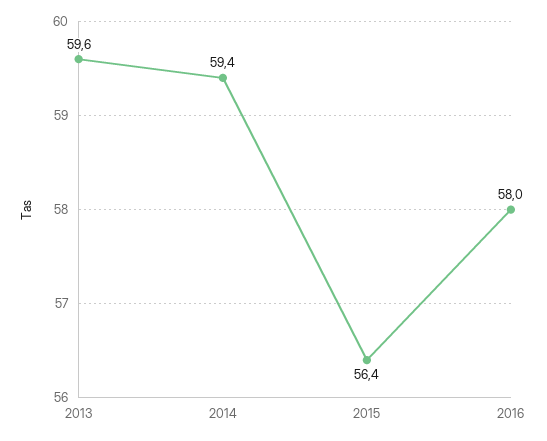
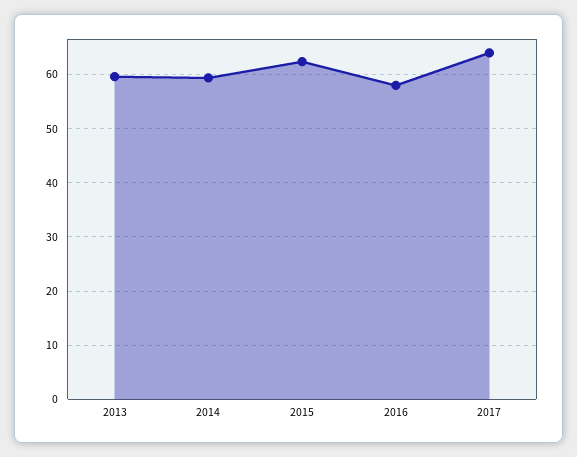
2015: 56.4 -> 62
2017: none -> 64

